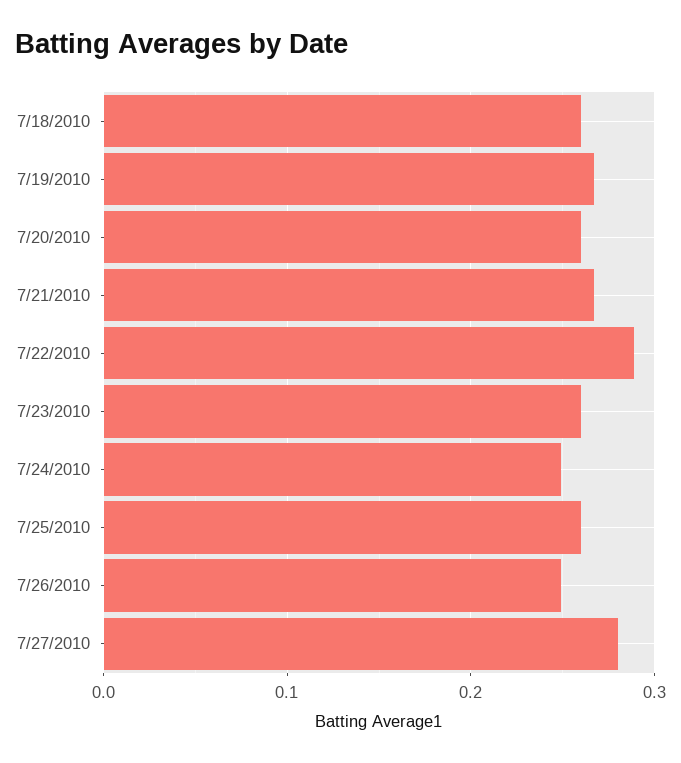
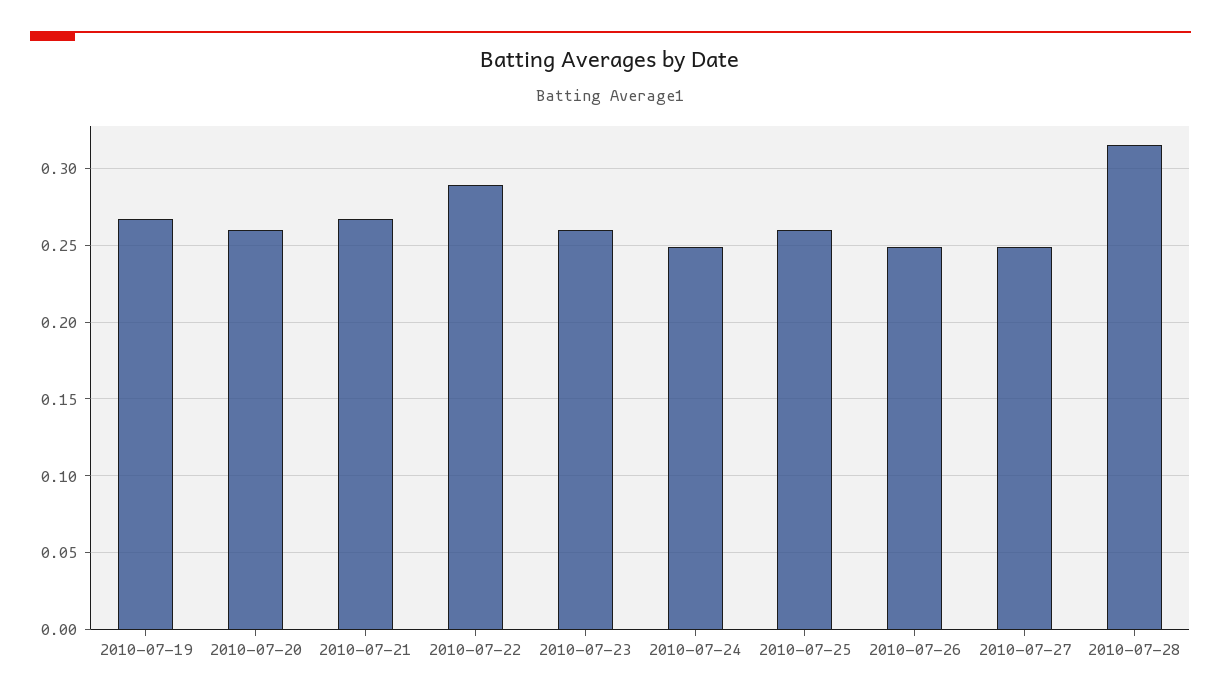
7/18/2010: 0.26 -> none
7/27/2010: 0.28 -> 0.25
2010-07-28: none -> 0.315

